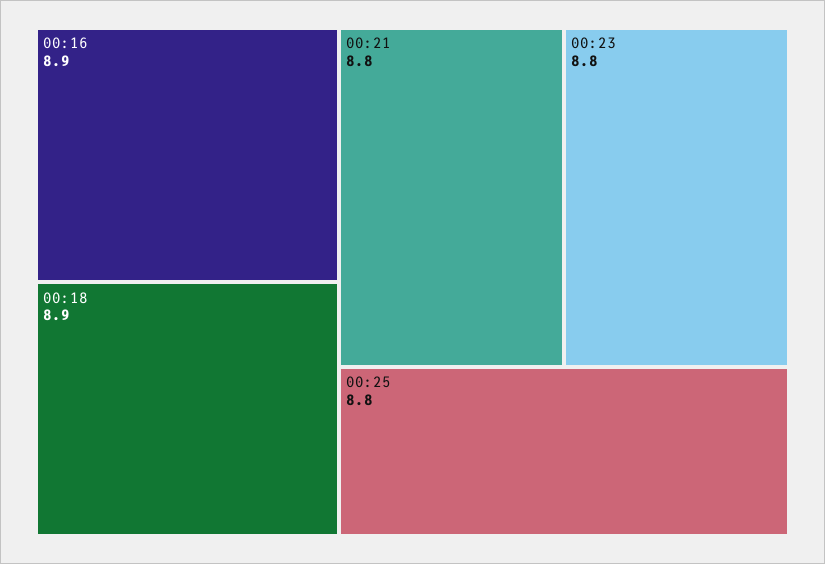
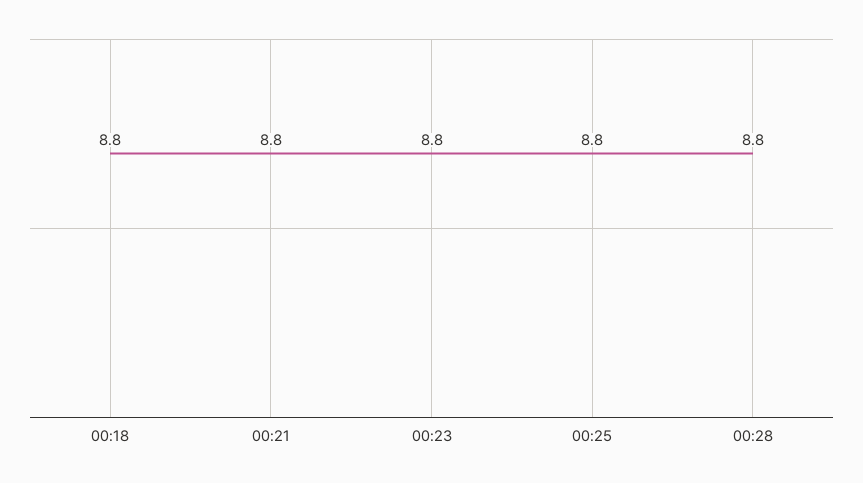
00:16: 8.9 -> none
00:18: 8.9 -> 8.8
00:28: none -> 8.8

